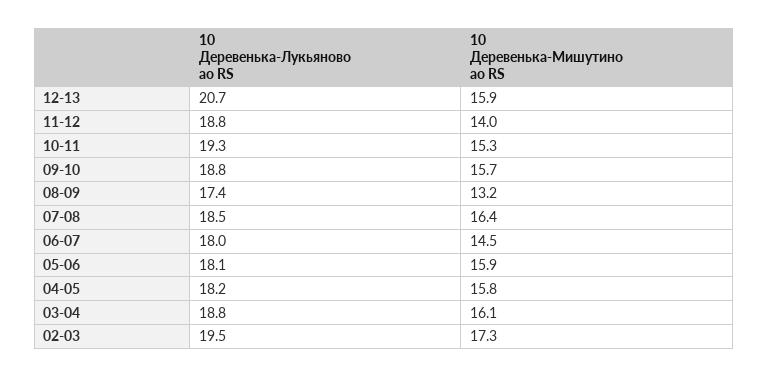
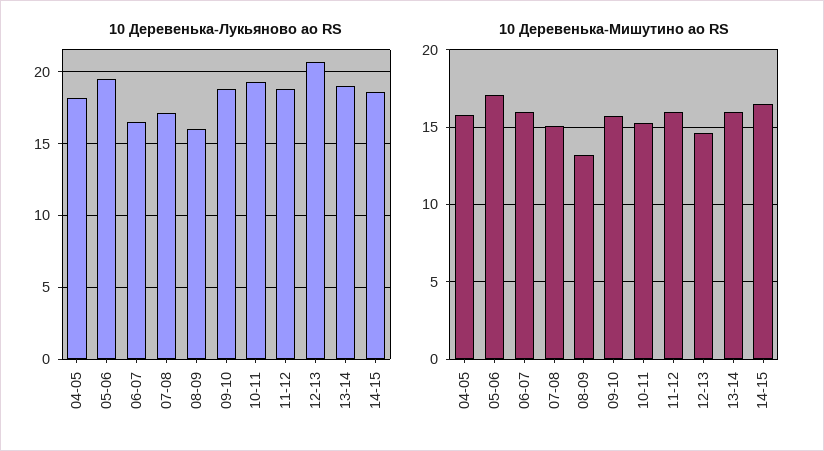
10 Деревенька-Мишутино ао RS, 12-13: 15.9 -> 14.5
10 Деревенька-Мишутино ао RS, 11-12: 14 -> 16
10 Деревенька-Лукьяново ао RS, 08-09: 17.4 -> 16
10 Деревенька-Лукьяново ао RS, 07-08: 18.5 -> 17
10 Деревенька-Мишутино ао RS, 07-08: 16.4 -> 15
10 Деревенька-Лукьяново ао RS, 06-07: 18 -> 16.5
10 Деревенька-Мишутино ао RS, 06-07: 14.5 -> 16
10 Деревенька-Лукьяново ао RS, 05-06: 18.1 -> 19.5
10 Деревенька-Мишутино ао RS, 05-06: 15.9 -> 17
10 Деревенька-Лукьяново ао RS, 03-04: 18.8 -> none
10 Деревенька-Мишутино ао RS, 03-04: 16.1 -> none
10 Деревенька-Лукьяново ао RS, 02-03: 19.5 -> none
10 Деревенька-Мишутино ао RS, 02-03: 17.3 -> none
10 Деревенька-Лукьяново ао RS, 13-14: none -> 19
10 Деревенька-Лукьяново ао RS, 14-15: none -> 18.5
10 Деревенька-Мишутино ао RS, 13-14: none -> 16
10 Деревенька-Мишутино ао RS, 14-15: none -> 16.5

